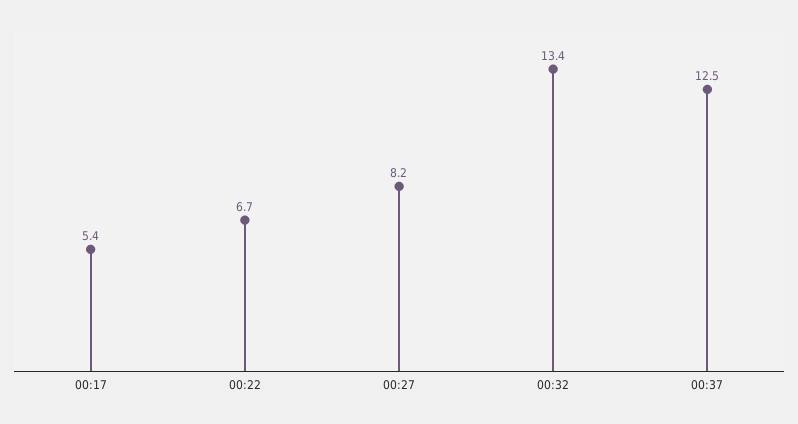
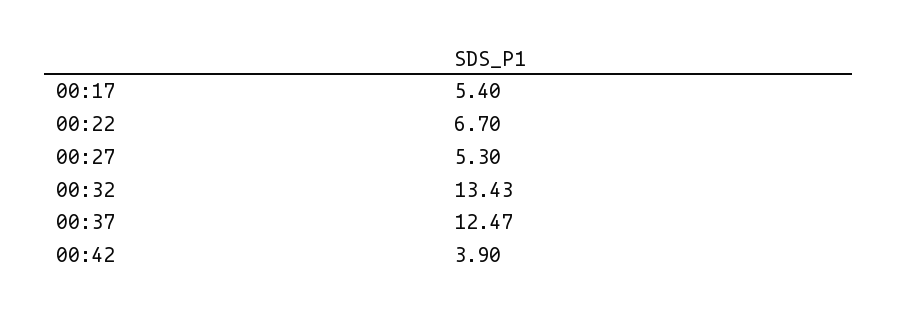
00:27: 8.2 -> 5.3
00:42: none -> 3.9

